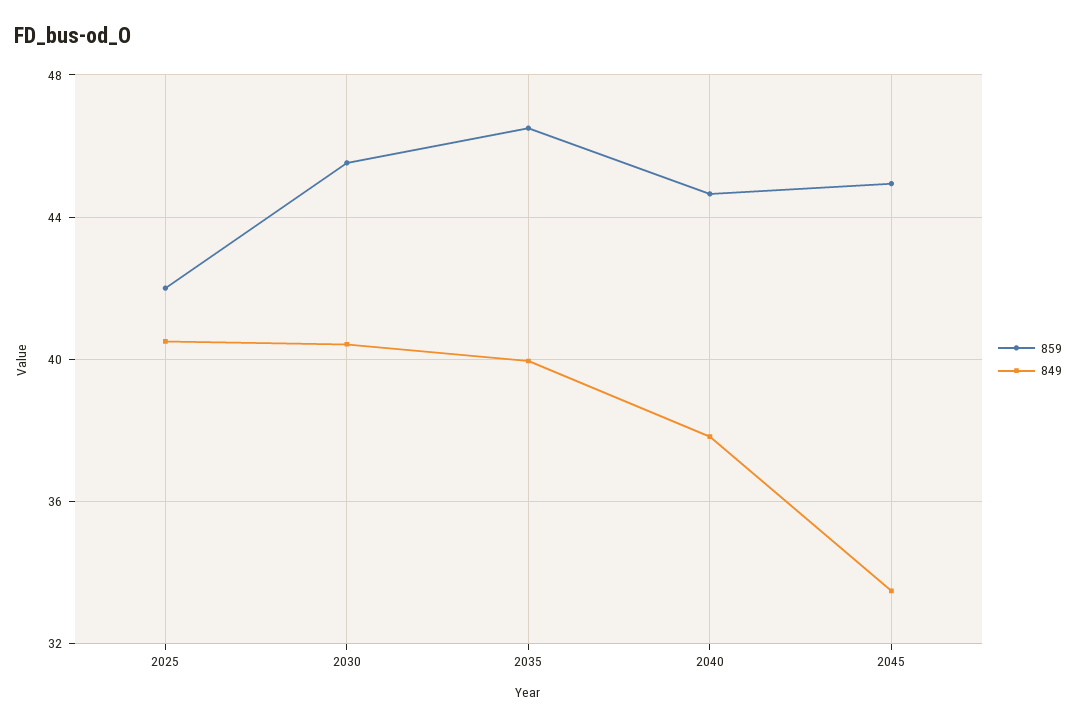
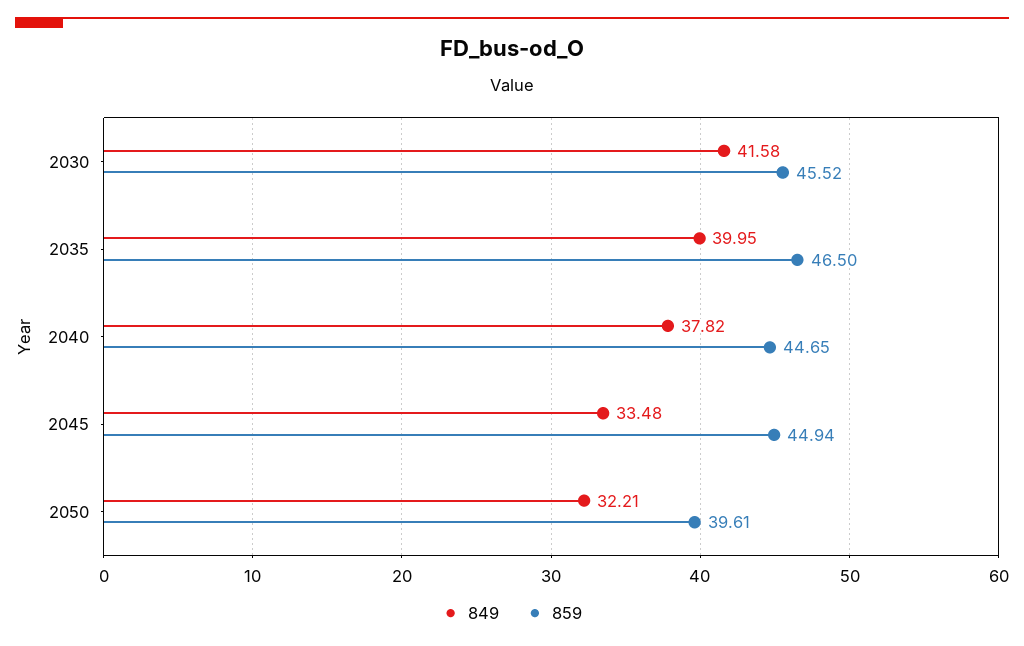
859, 2025: 42 -> none
849, 2025: 40.5 -> none
849, 2030: 40.5 -> 41.58
849, 2050: none -> 32.21
859, 2050: none -> 39.61

